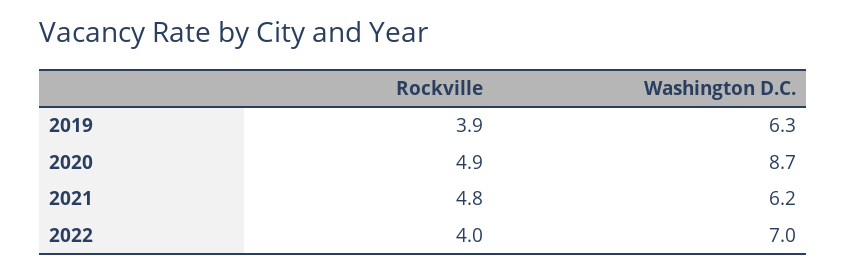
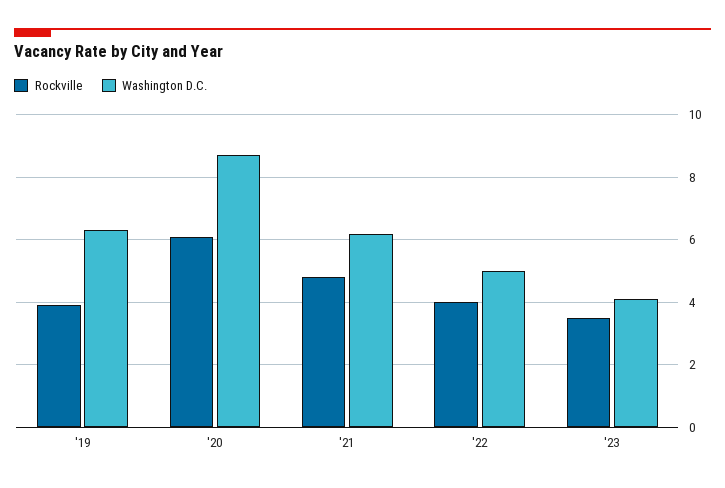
Rockville, 2020: 4.9 -> 6
Washington D.C., 2022: 7 -> 5
Rockville, '23: none -> 3.5
Washington D.C., '23: none -> 4

